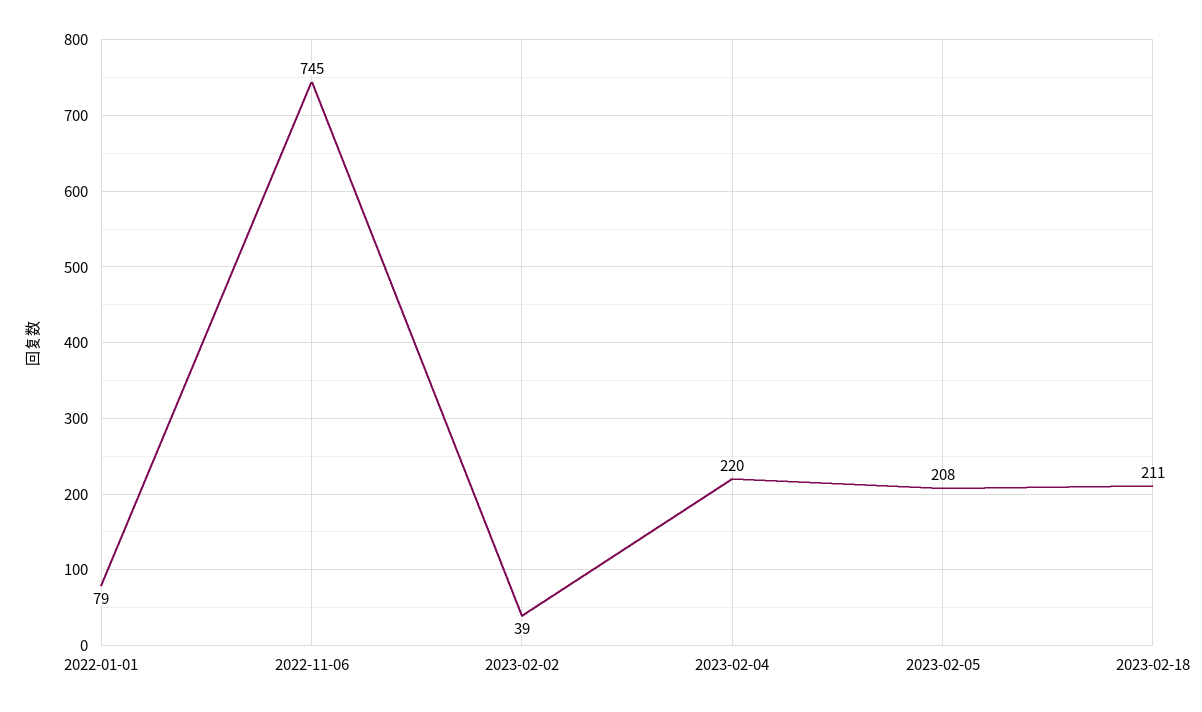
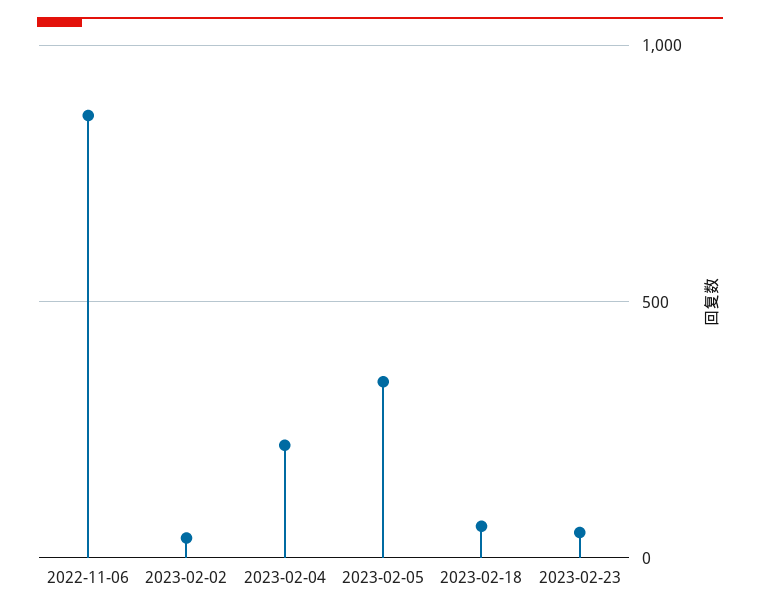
2022-01-01: 79 -> none
2022-11-06: 745 -> 850
2023-02-05: 208 -> 350
2023-02-18: 211 -> 50
2023-02-23: none -> 50

